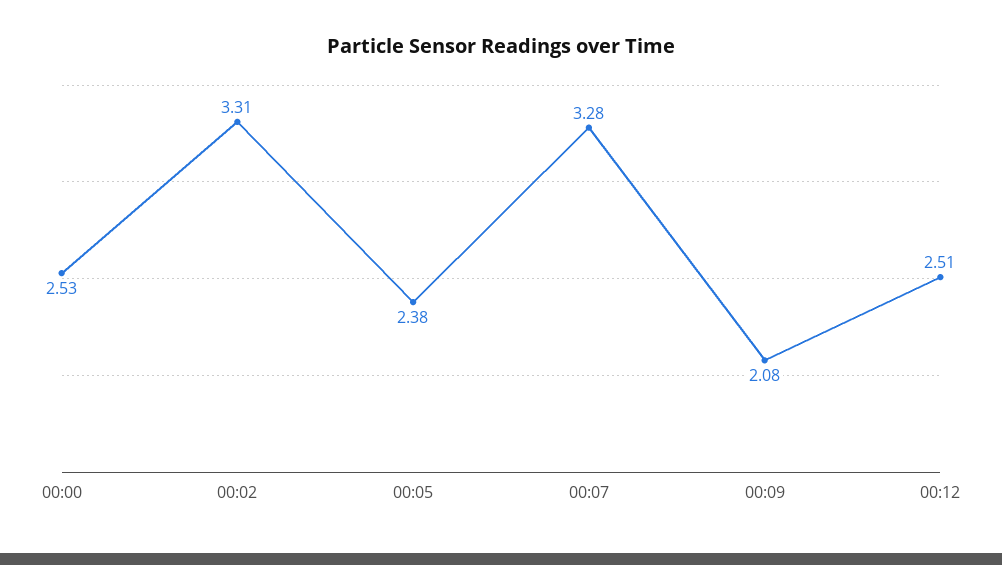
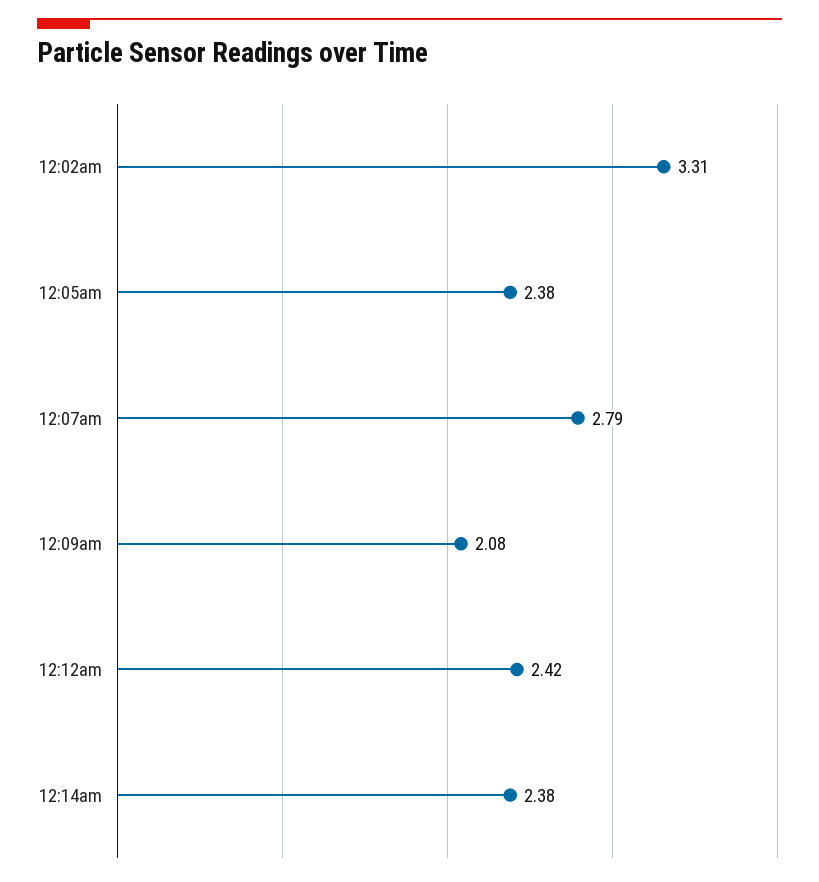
00:00: 2.53 -> none
00:07: 3.28 -> 2.79
00:12: 2.51 -> 2.42
12:14am: none -> 2.38

